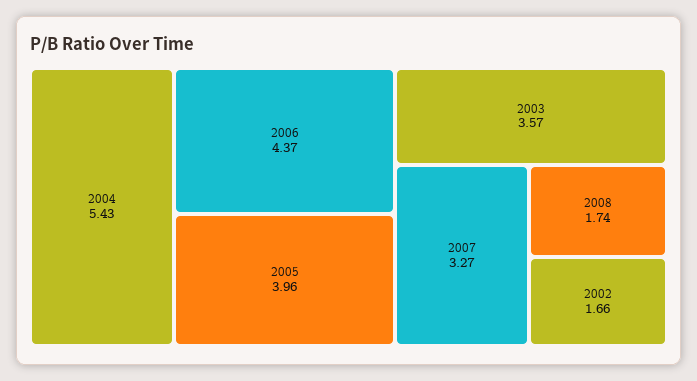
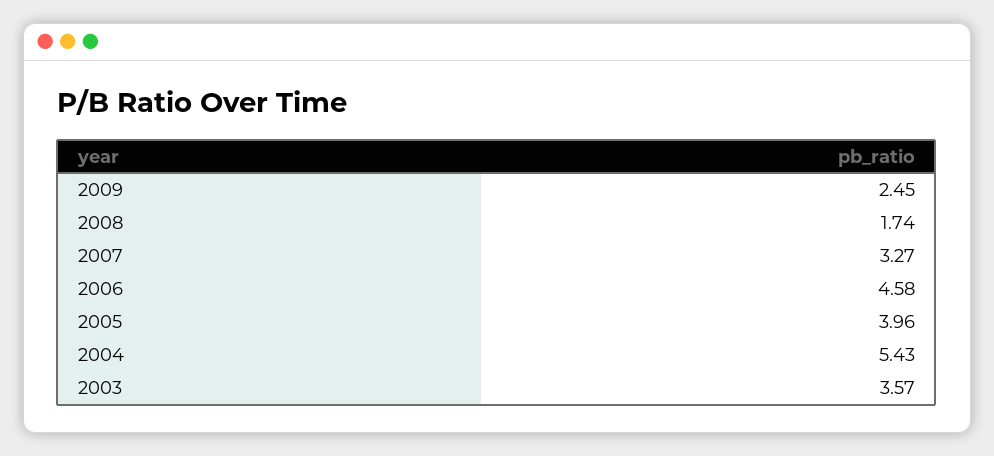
2006: 4.37 -> 4.58
2002: 1.66 -> none
2009: none -> 2.45

